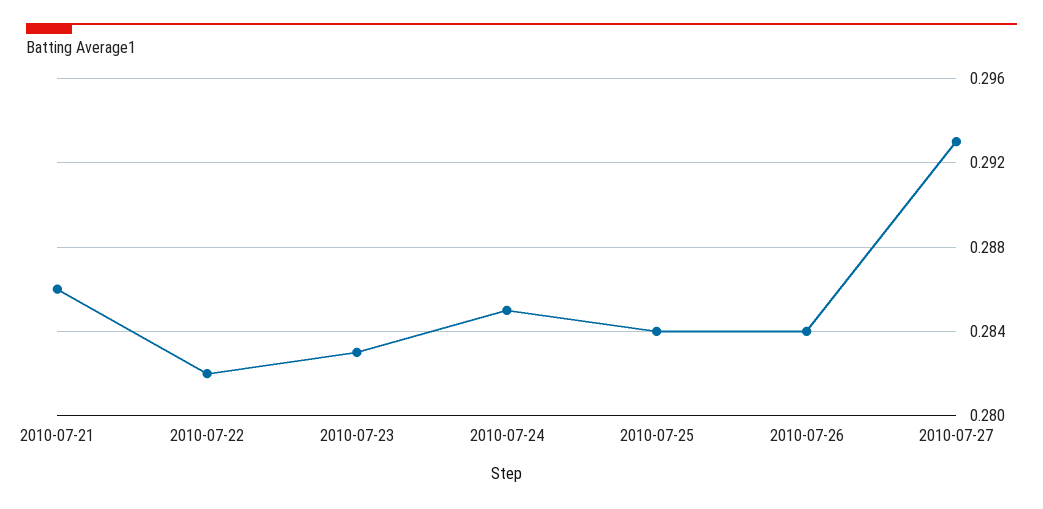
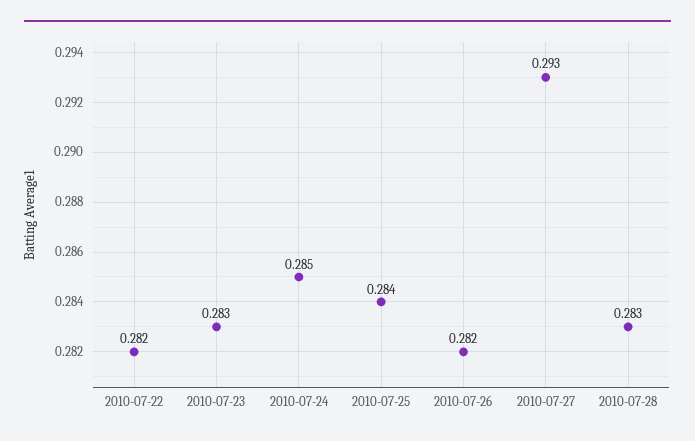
2010-07-21: 0.286 -> none
2010-07-26: 0.284 -> 0.282
2010-07-28: none -> 0.283

